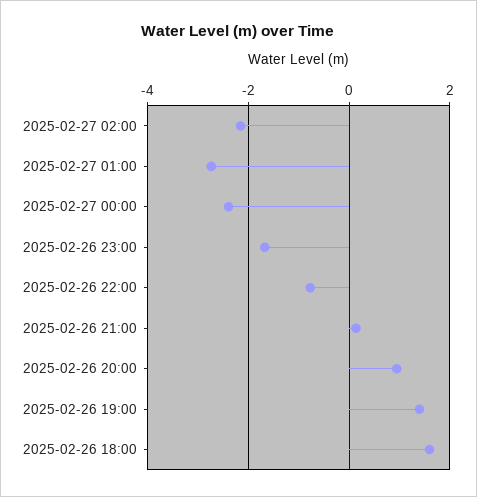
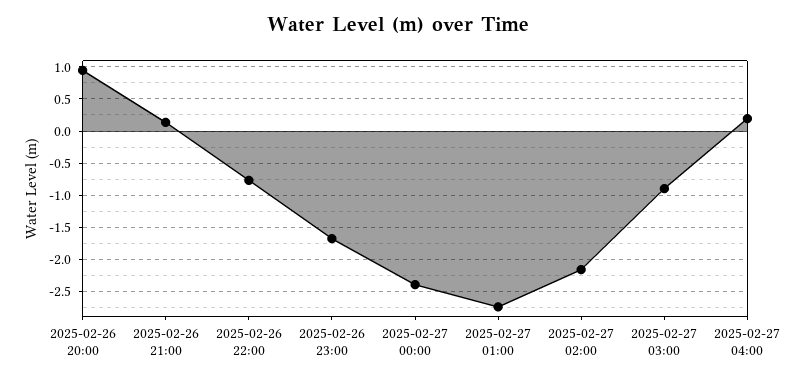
2025-02-26 19:00: 1.4 -> none
2025-02-26 18:00: 1.6 -> none
2025-02-27 03:00: none -> -0.9
2025-02-27 04:00: none -> 0.2

